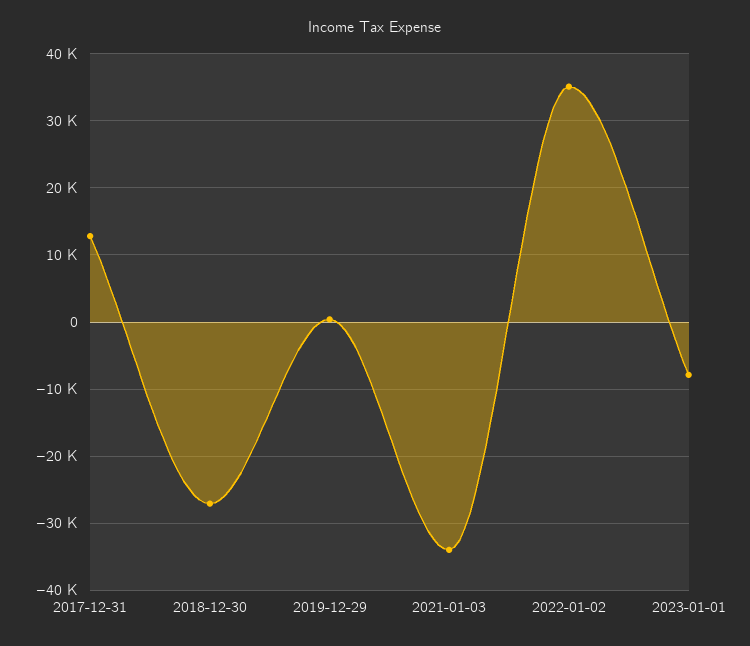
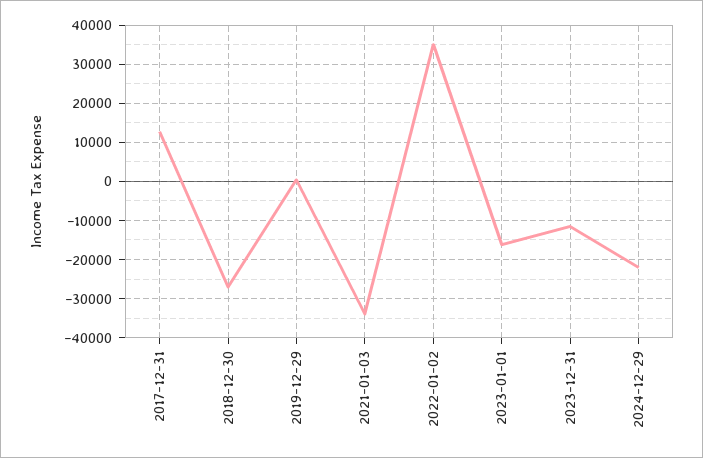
2023-01-01: -8000 -> -16000
2023-12-31: none -> -12000
2024-12-29: none -> -22000

